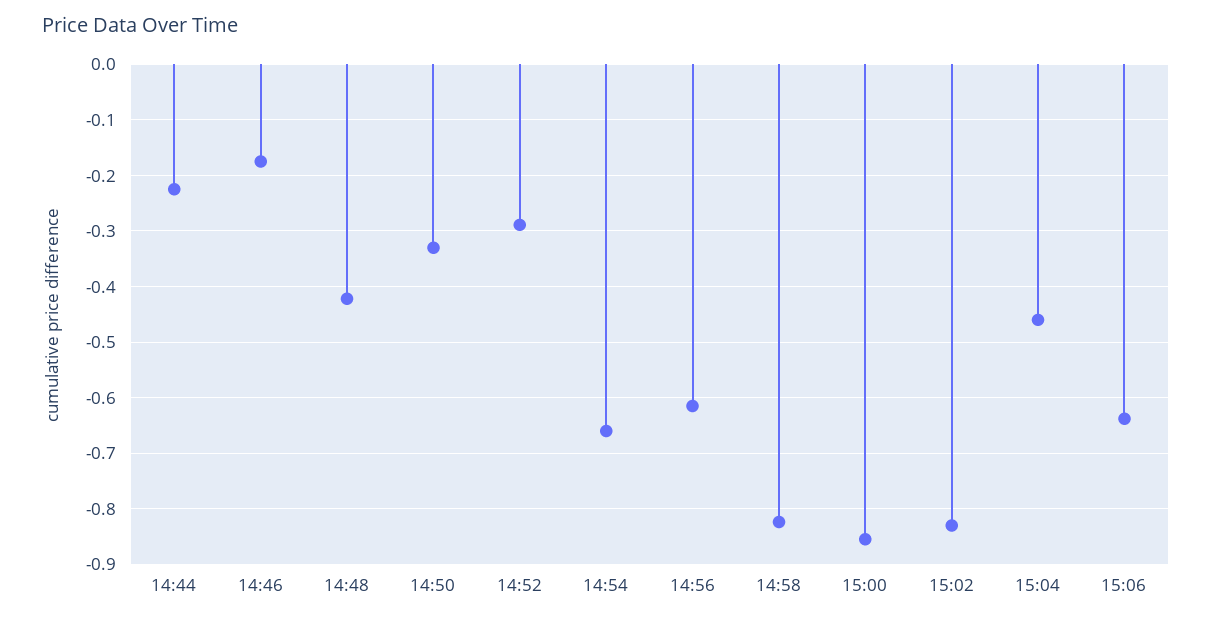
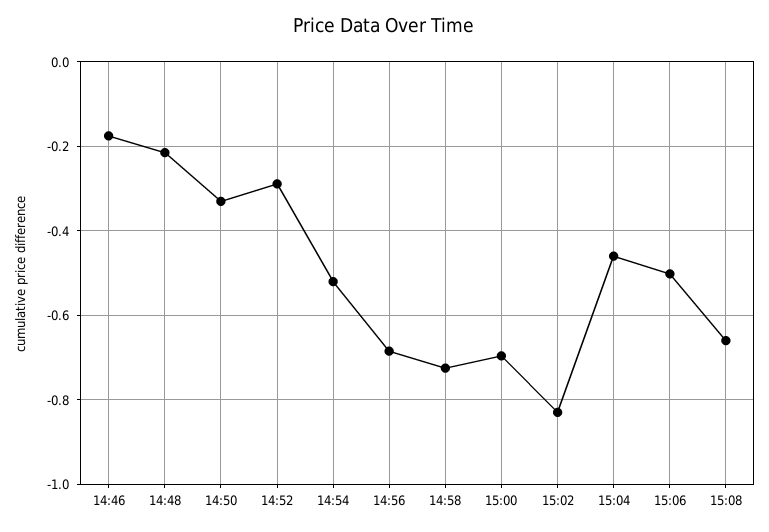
14:44: -0.22 -> none
14:48: -0.42 -> -0.22
14:54: -0.66 -> -0.52
14:56: -0.62 -> -0.68
14:58: -0.82 -> -0.72
15:00: -0.86 -> -0.7
15:06: -0.64 -> -0.5
15:08: none -> -0.66

